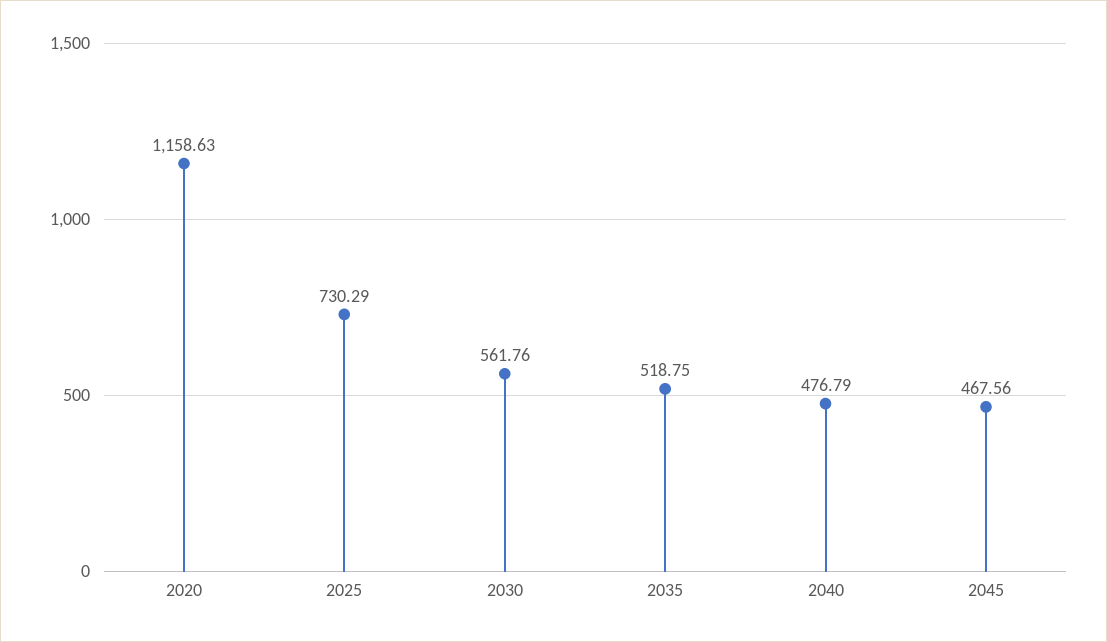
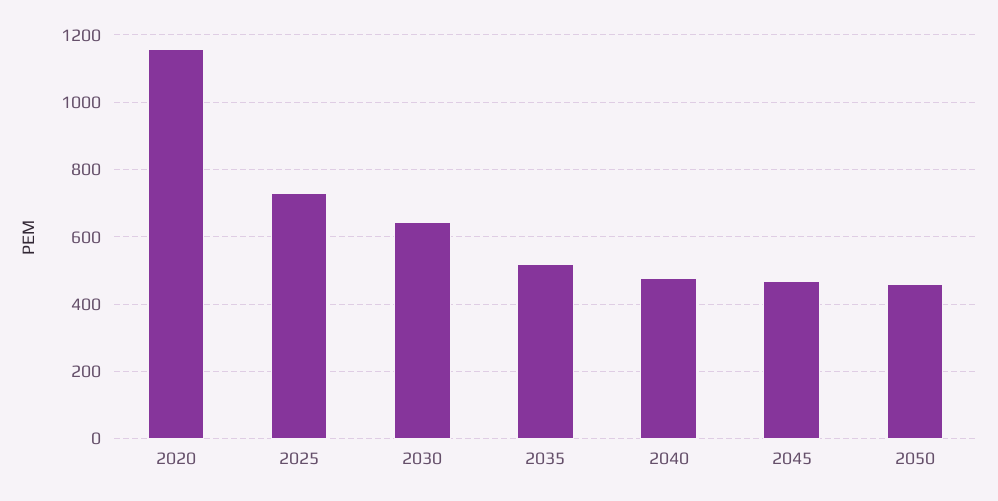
2030: 561.76 -> 640
2050: none -> 460

